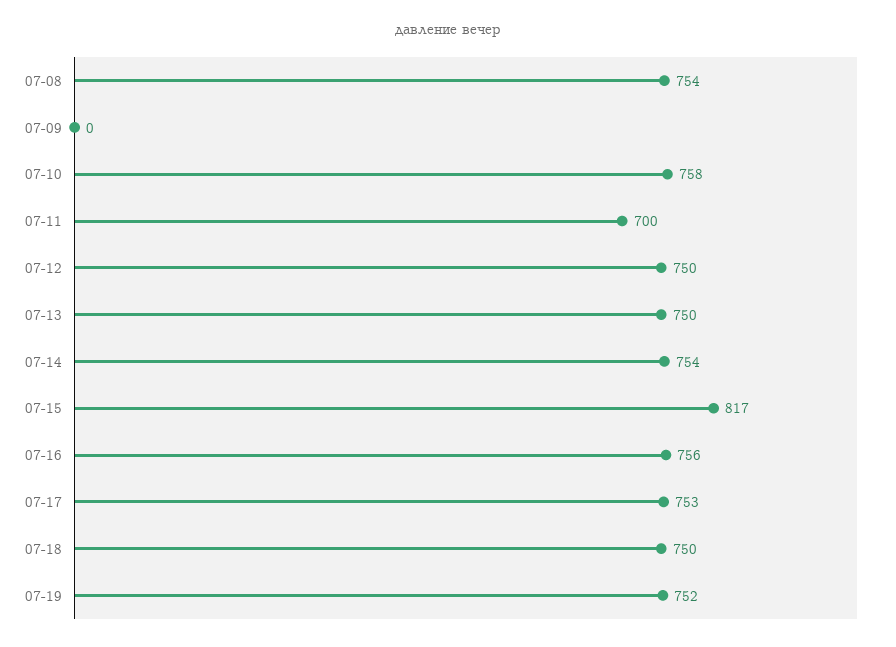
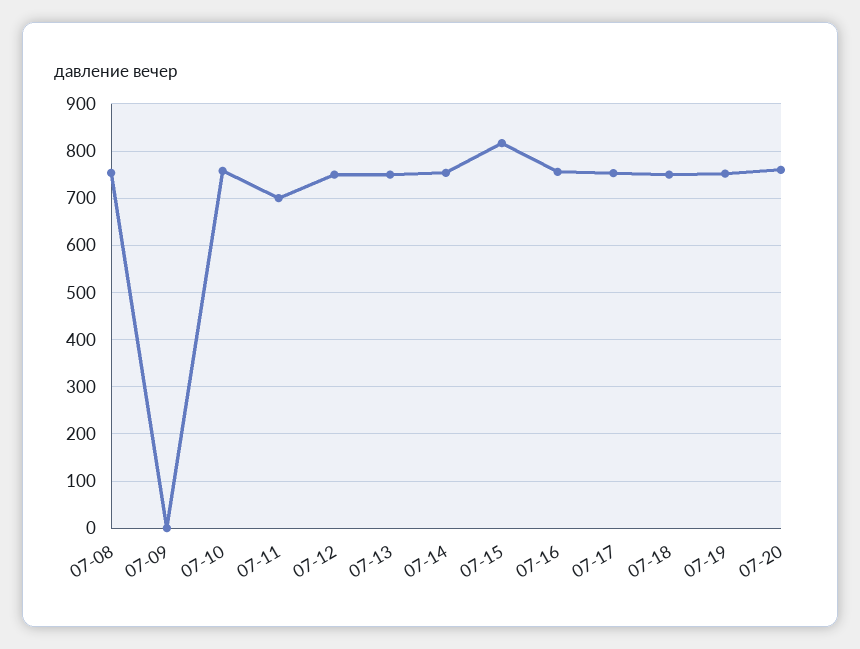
07-20: none -> 760

